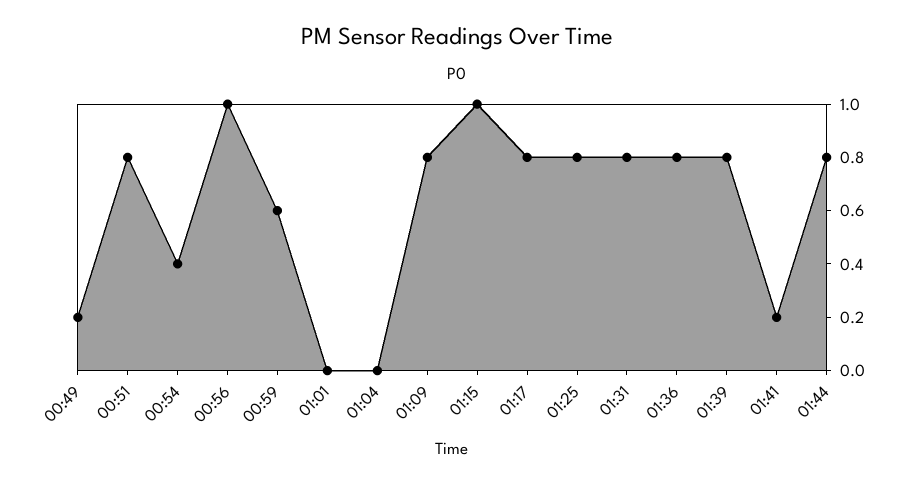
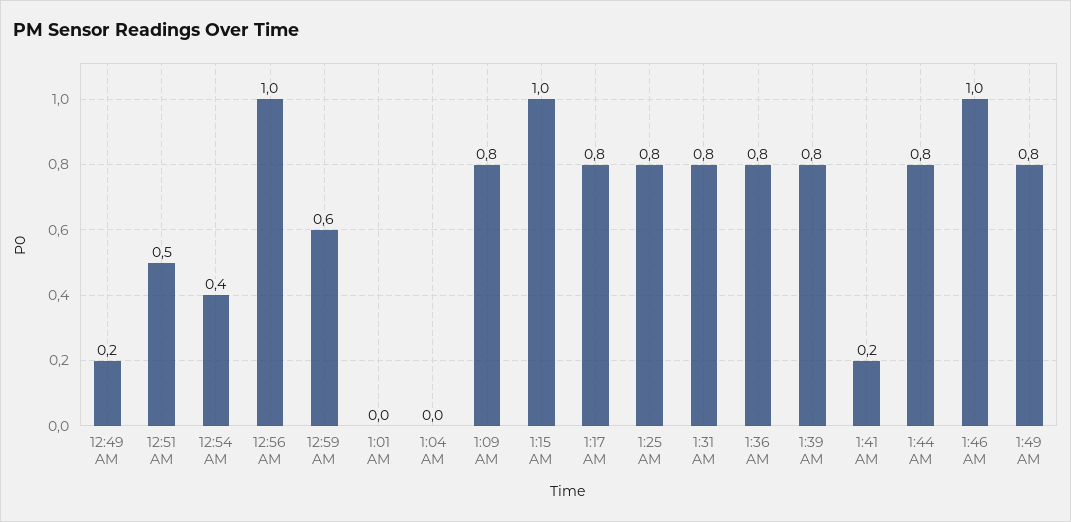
00:51: 0.8 -> 0.5
1:46 AM: none -> 1
1:49 AM: none -> 0.8

